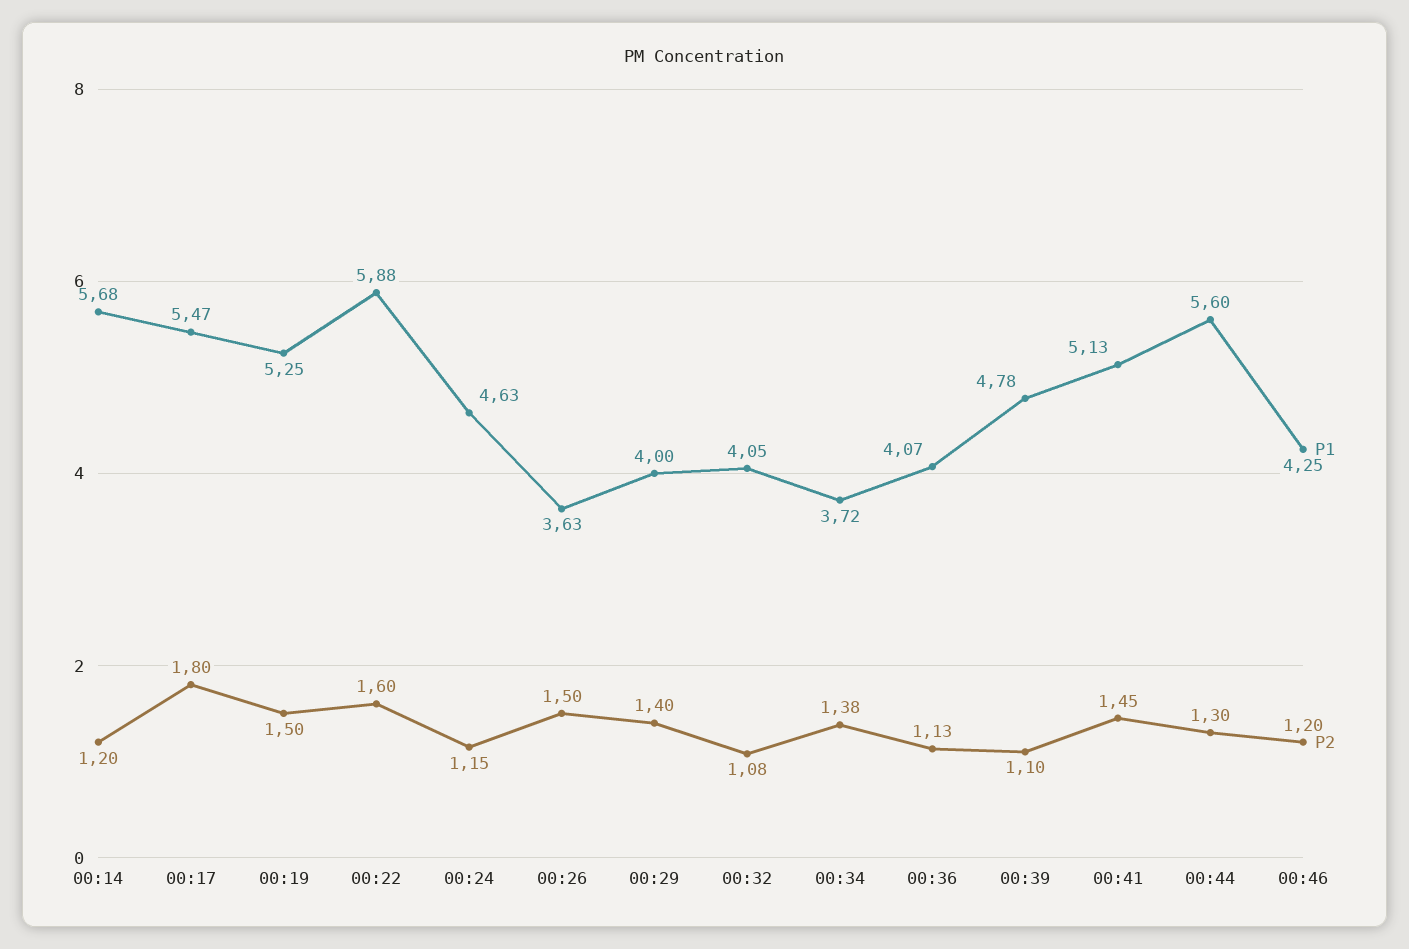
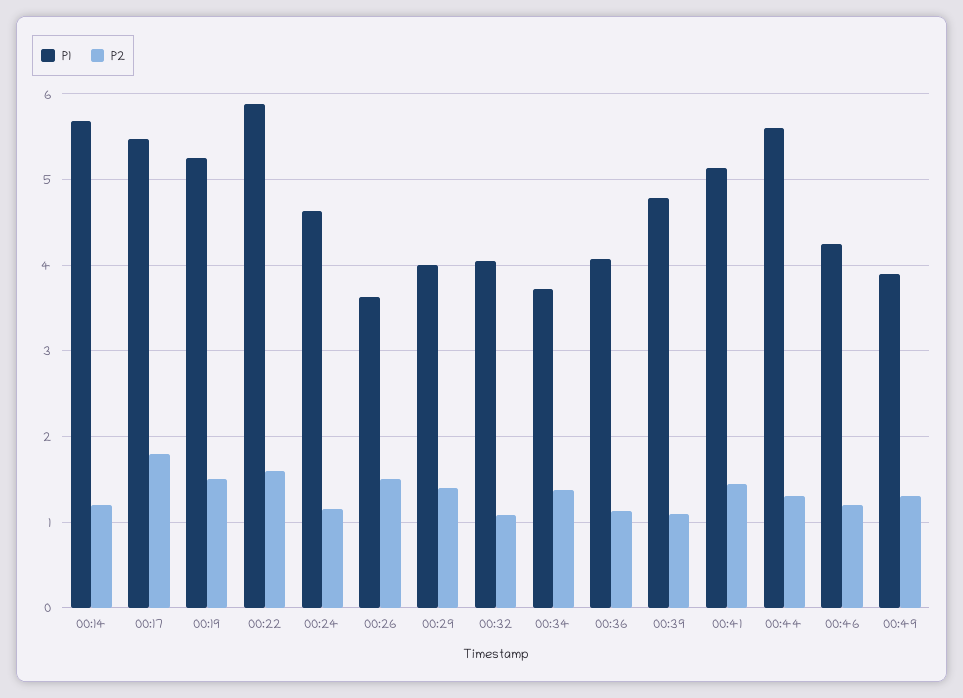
P1, 00:49: none -> 3.9
P2, 00:49: none -> 1.3

